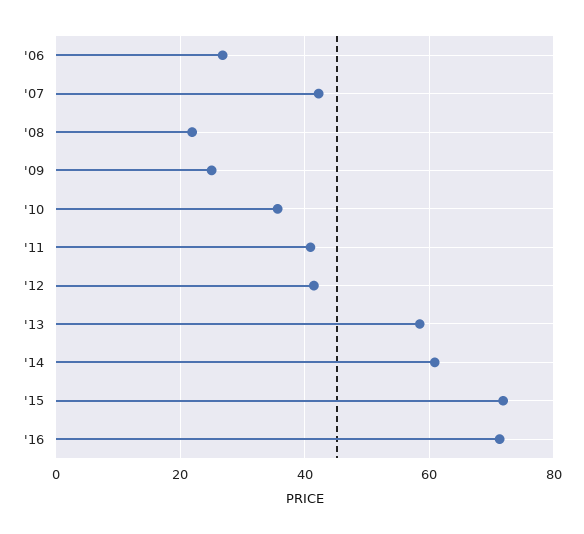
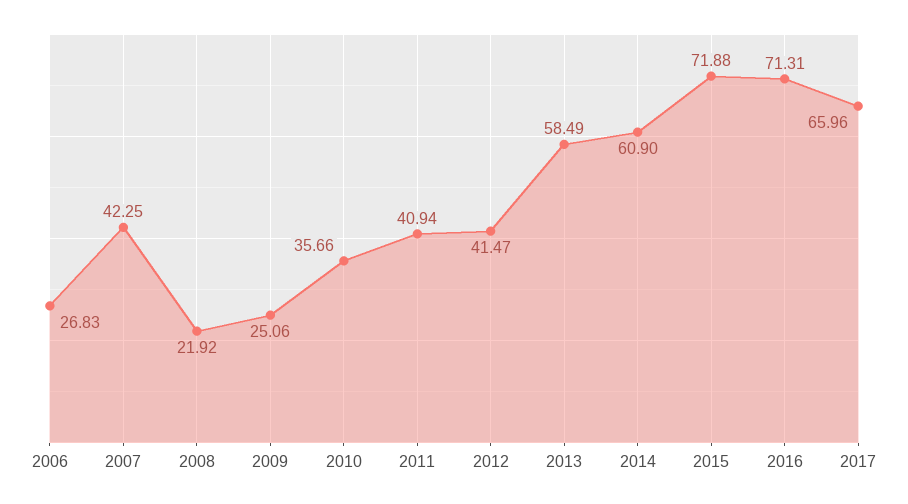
2017: none -> 65.96

